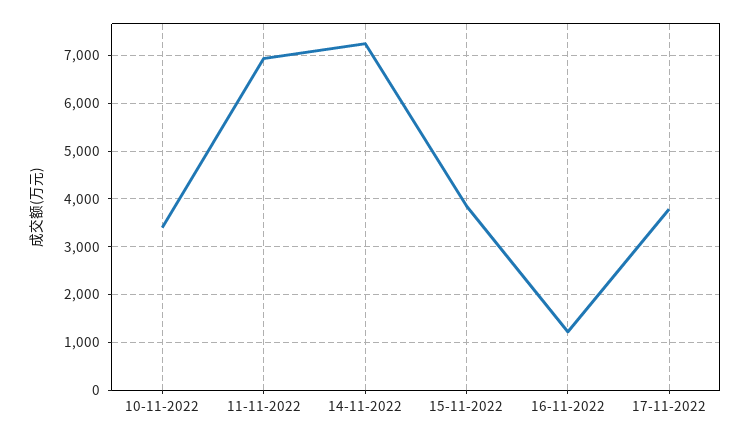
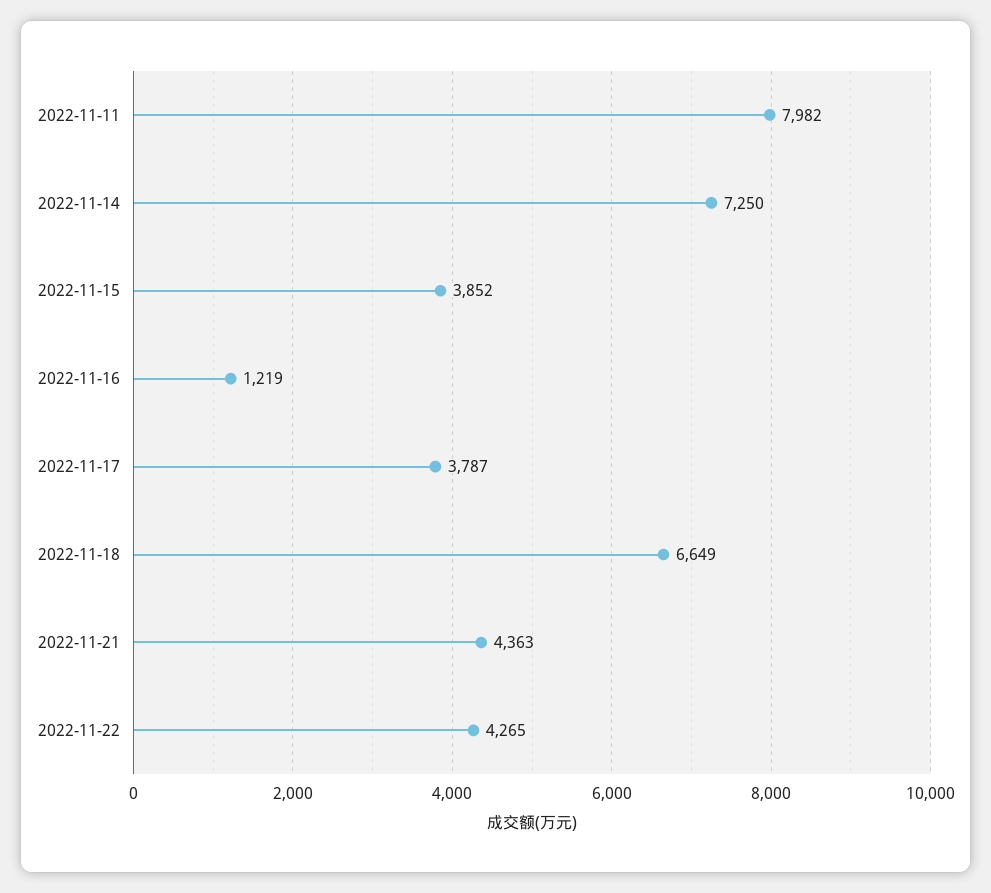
10-11-2022: 3400 -> none
11-11-2022: 7000 -> 7982
2022-11-18: none -> 6649
2022-11-21: none -> 4363
2022-11-22: none -> 4265

